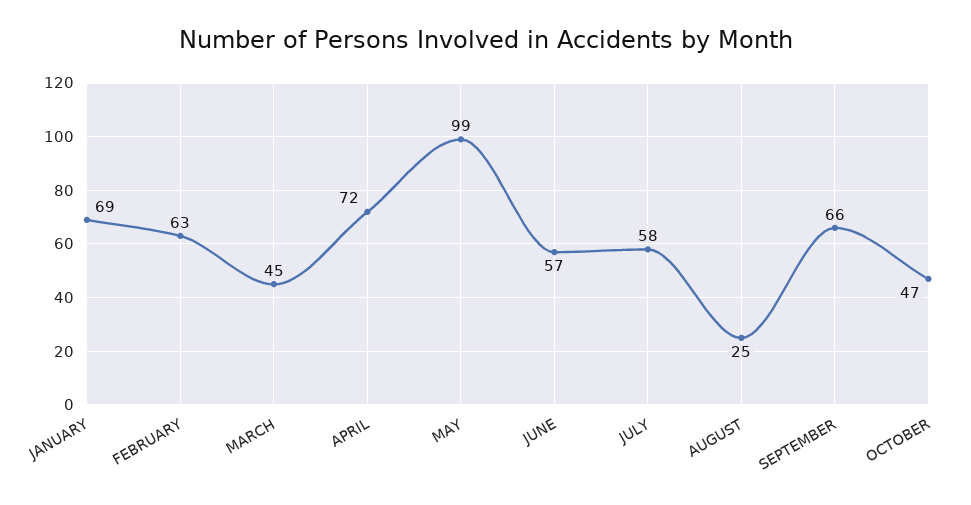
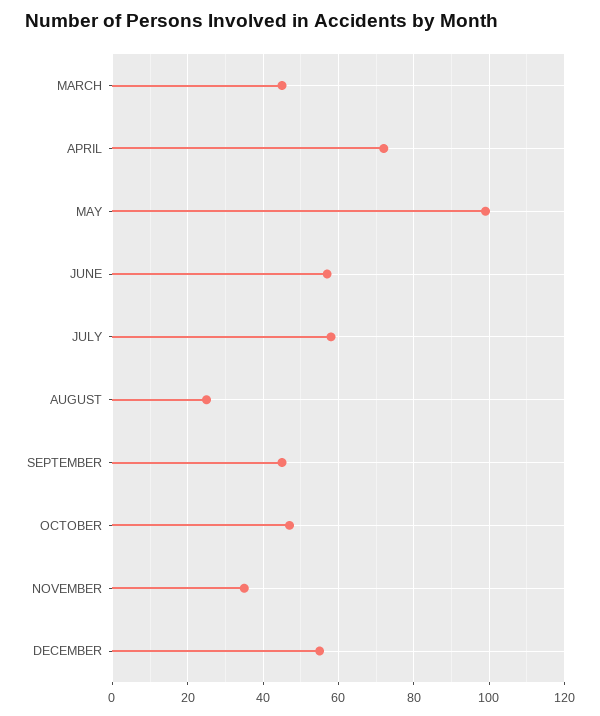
JANUARY: 69 -> none
FEBRUARY: 63 -> none
SEPTEMBER: 66 -> 45
NOVEMBER: none -> 35
DECEMBER: none -> 55

